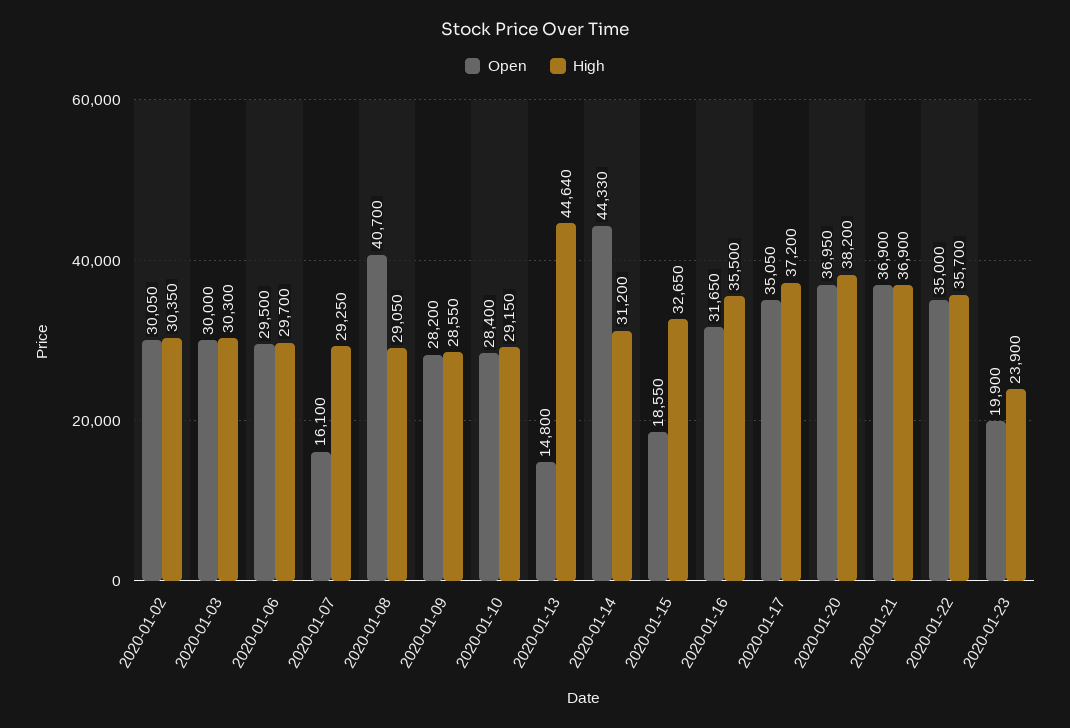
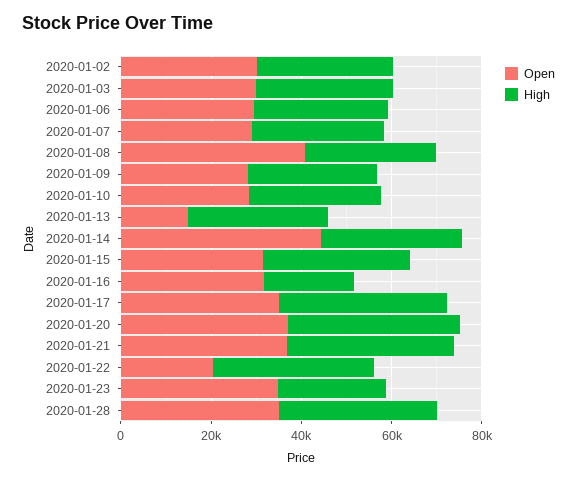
Open, 2020-01-07: 16100 -> 30000
High, 2020-01-13: 44640 -> 30000
Open, 2020-01-15: 18550 -> 30000
High, 2020-01-16: 35500 -> 20000
Open, 2020-01-22: 35000 -> 20000
Open, 2020-01-23: 19900 -> 35000
Open, 2020-01-28: none -> 35000
High, 2020-01-28: none -> 35000

